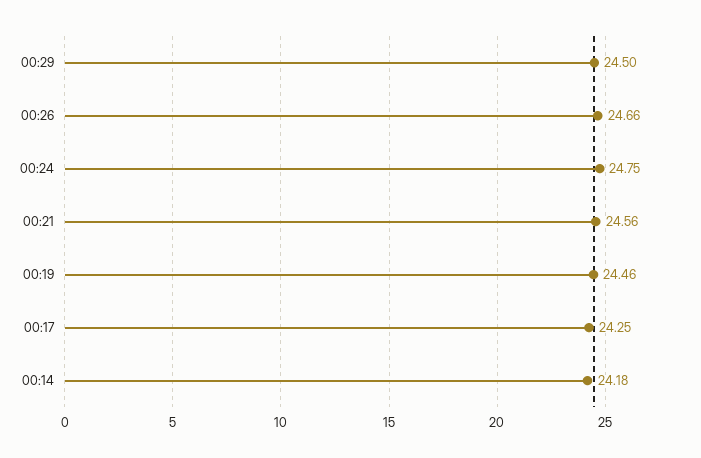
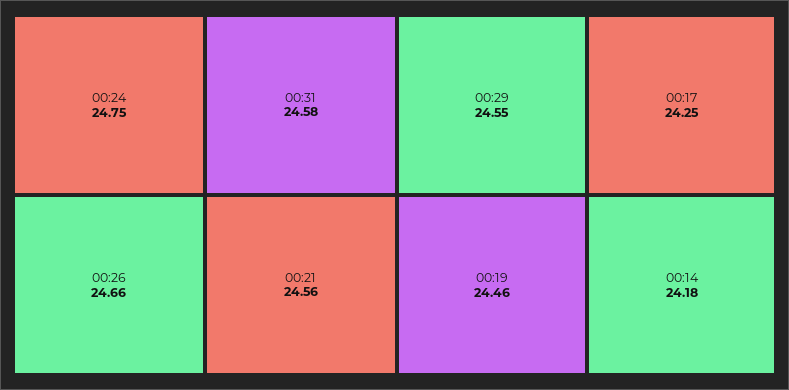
00:29: 24.5 -> 24.55
00:31: none -> 24.58

